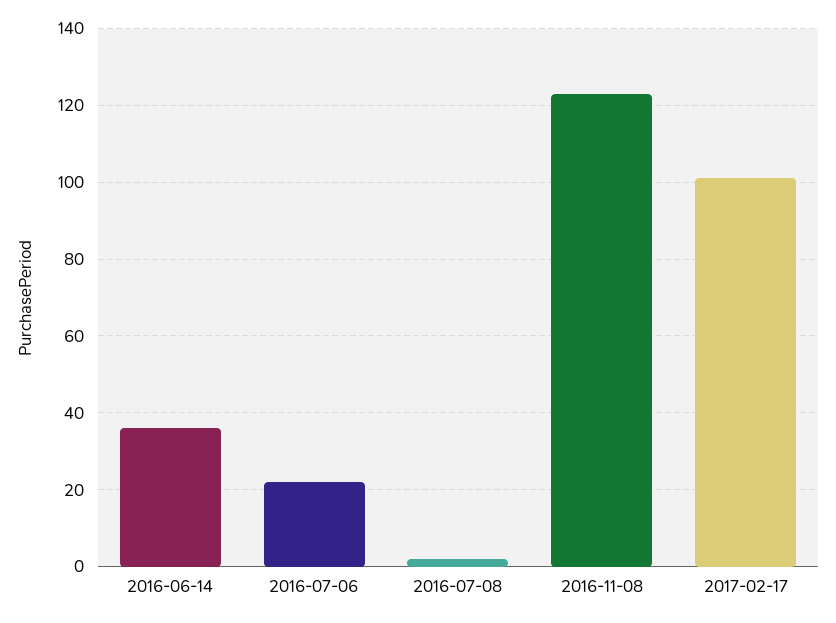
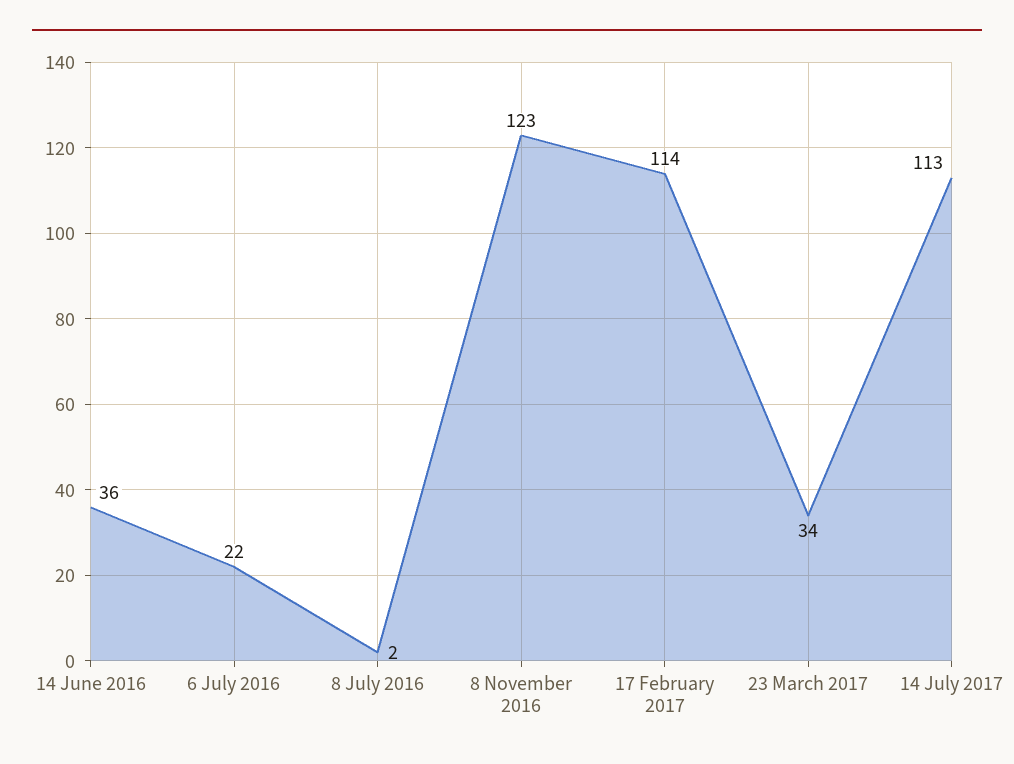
2017-02-17: 100 -> 114
23 March 2017: none -> 34
14 July 2017: none -> 113

